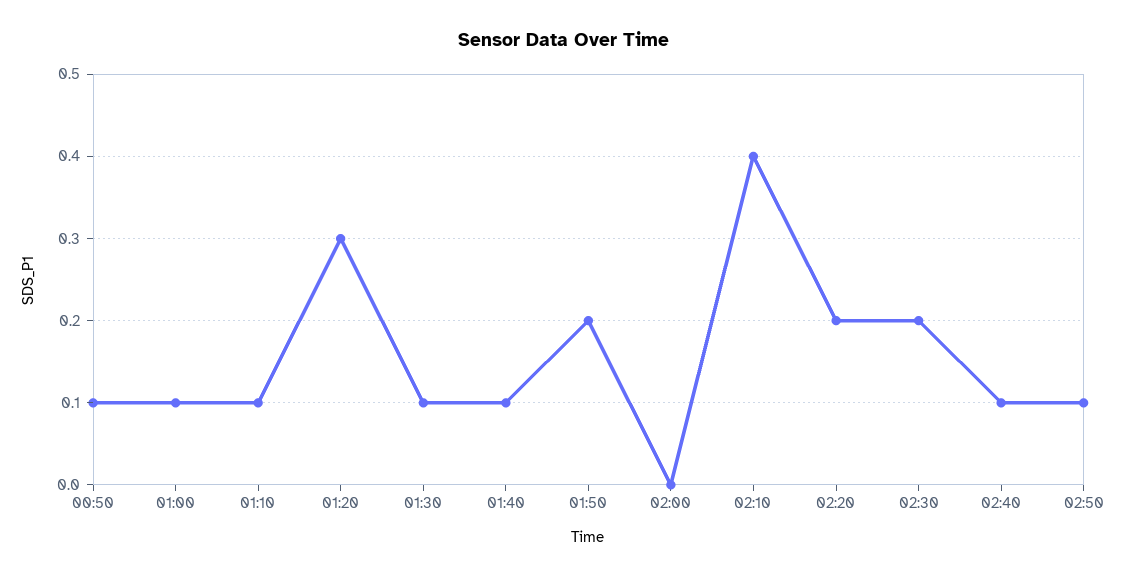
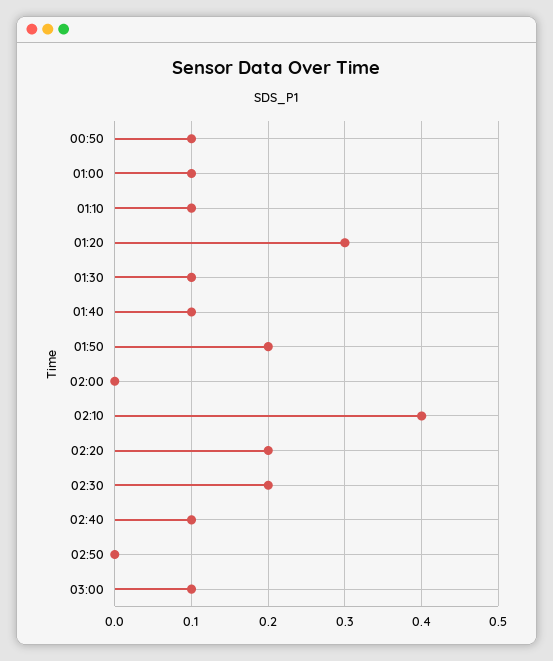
02:50: 0.1 -> 0
03:00: none -> 0.1

